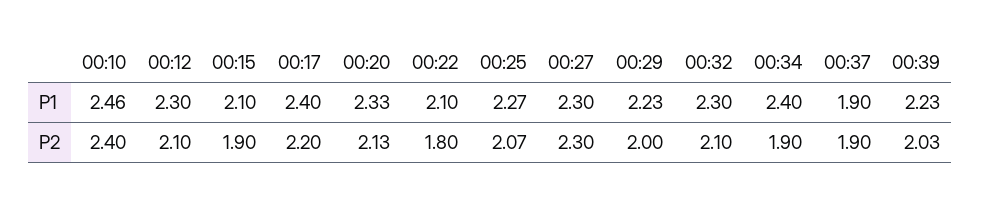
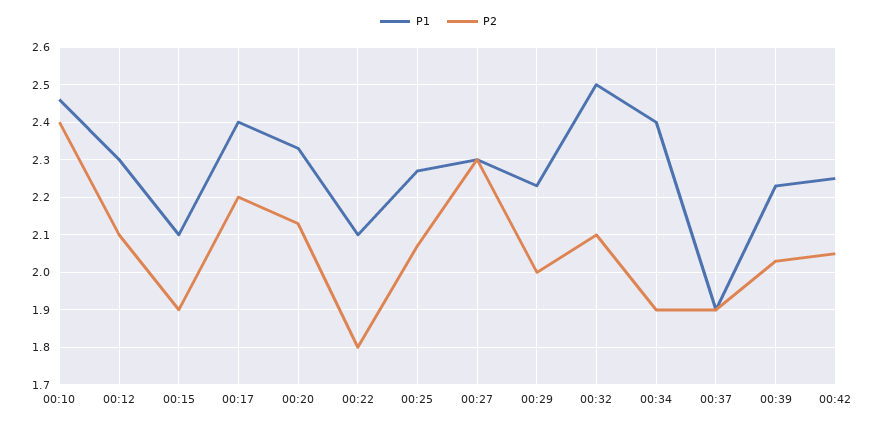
P1, 00:32: 2.3 -> 2.5
P1, 00:42: none -> 2.25
P2, 00:42: none -> 2.05

